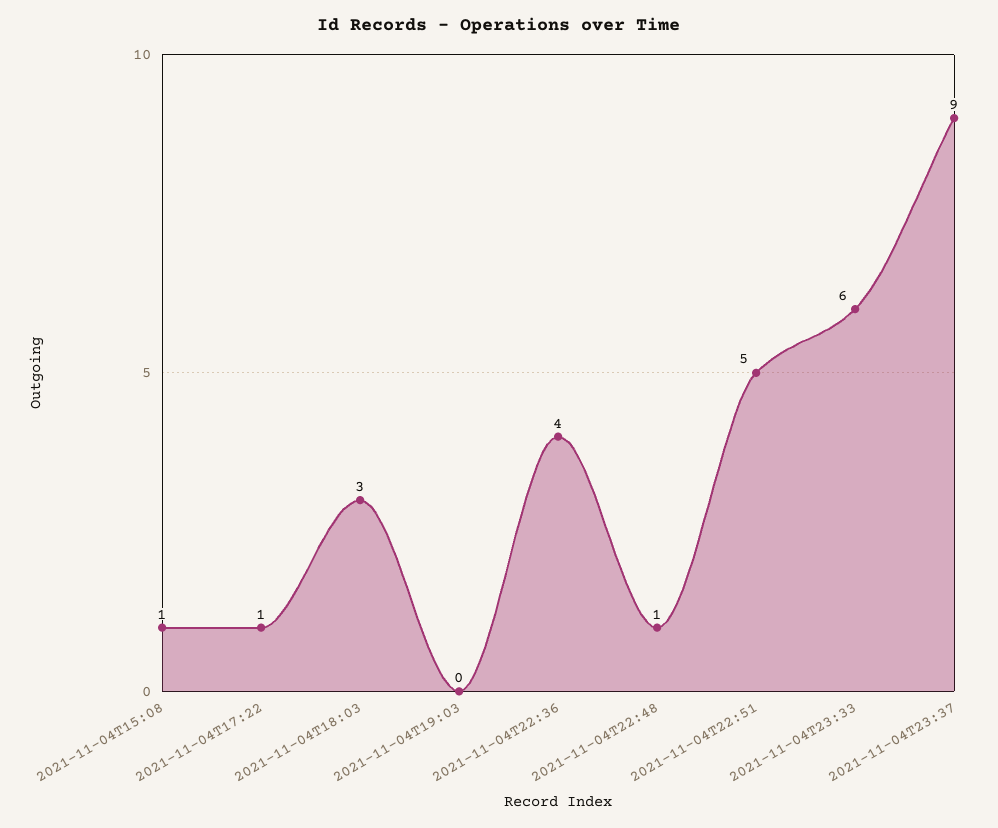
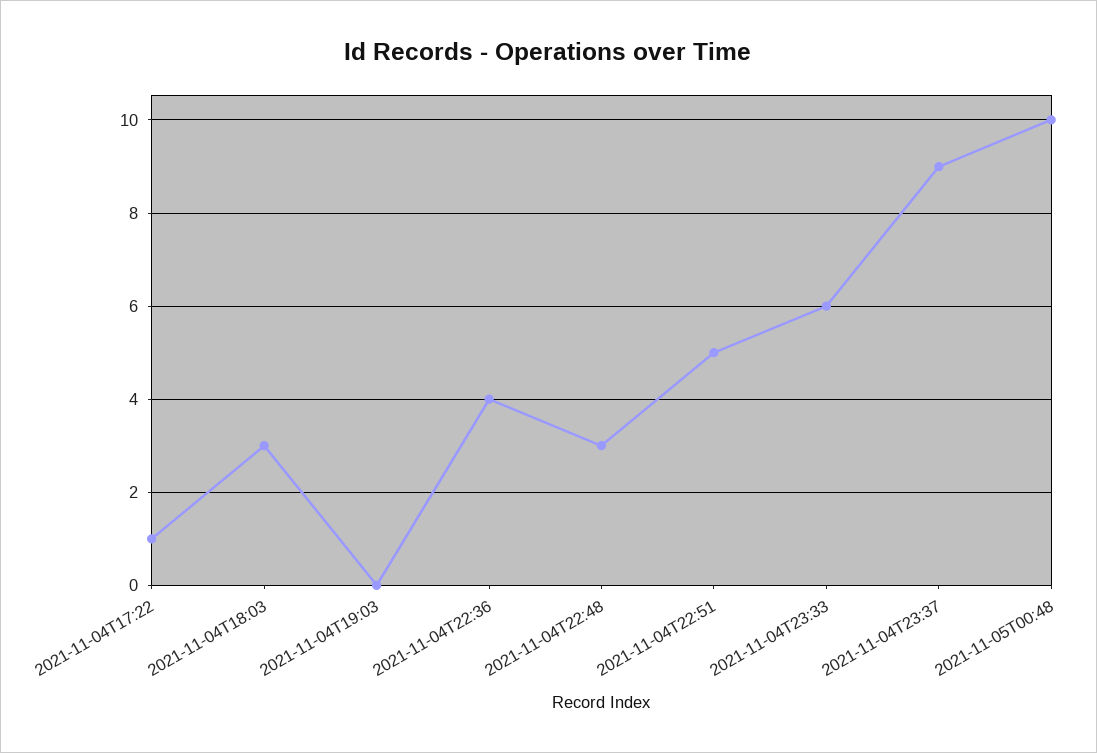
2021-11-04T15:08: 1 -> none
2021-11-04T22:48: 1 -> 3
2021-11-05T00:48: none -> 10

